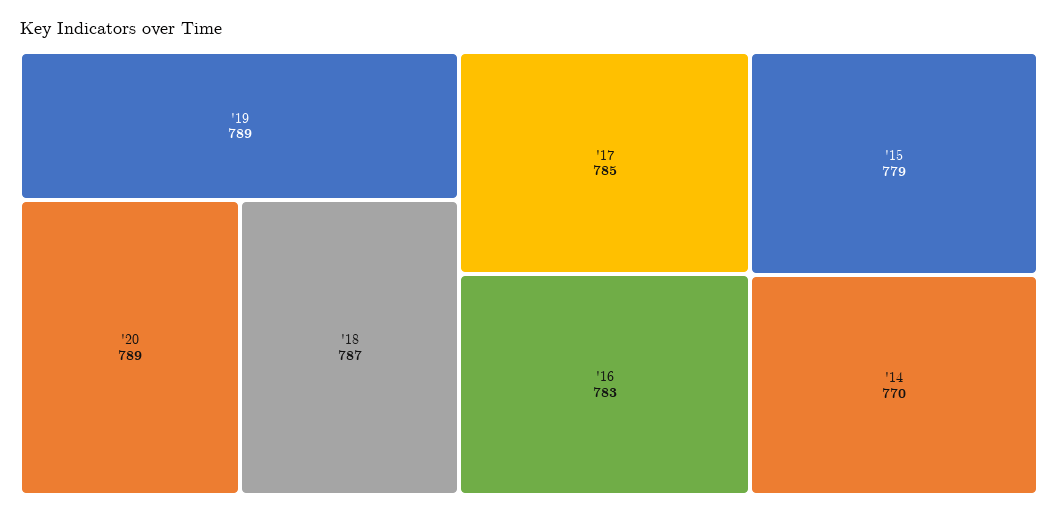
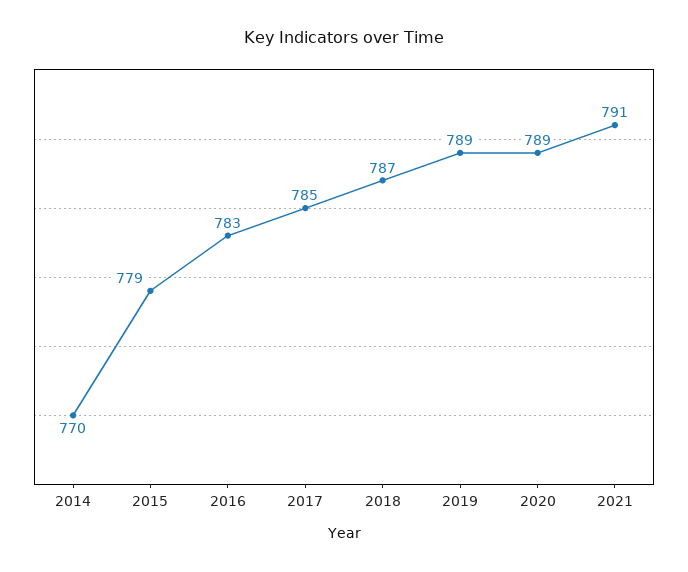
2021: none -> 791

